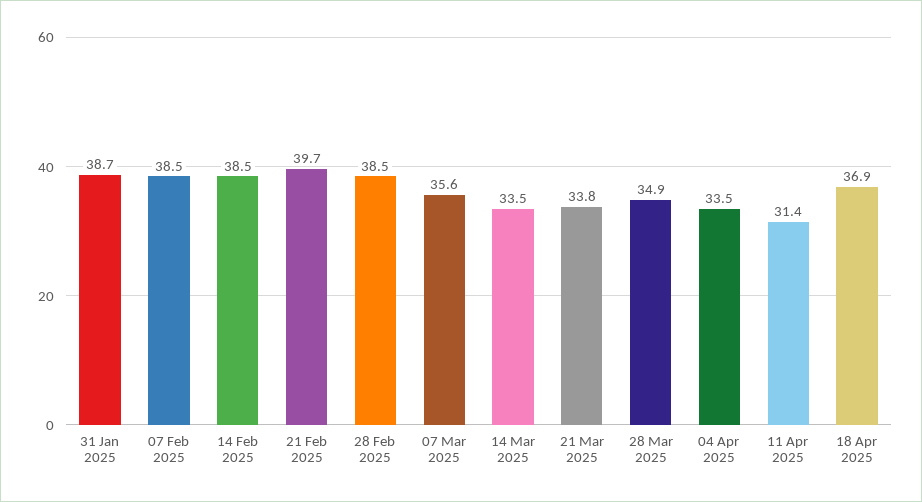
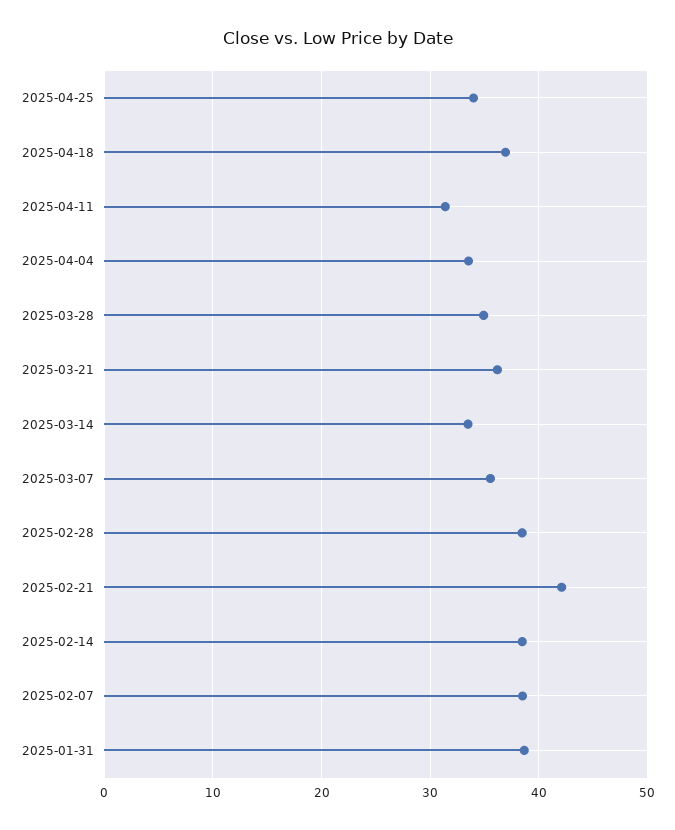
21 Feb 2025: 39.7 -> 42
21 Mar 2025: 33.8 -> 36
2025-04-25: none -> 34

